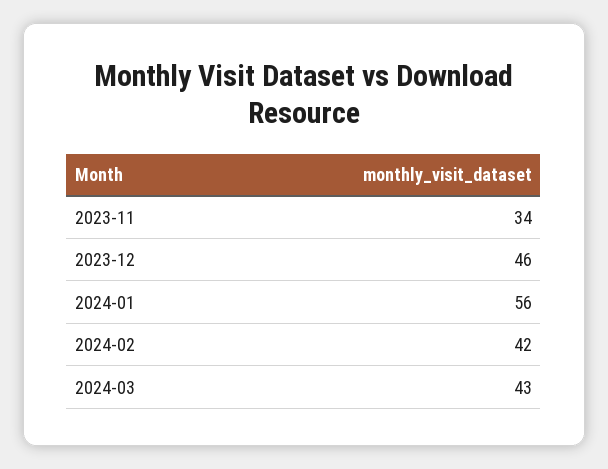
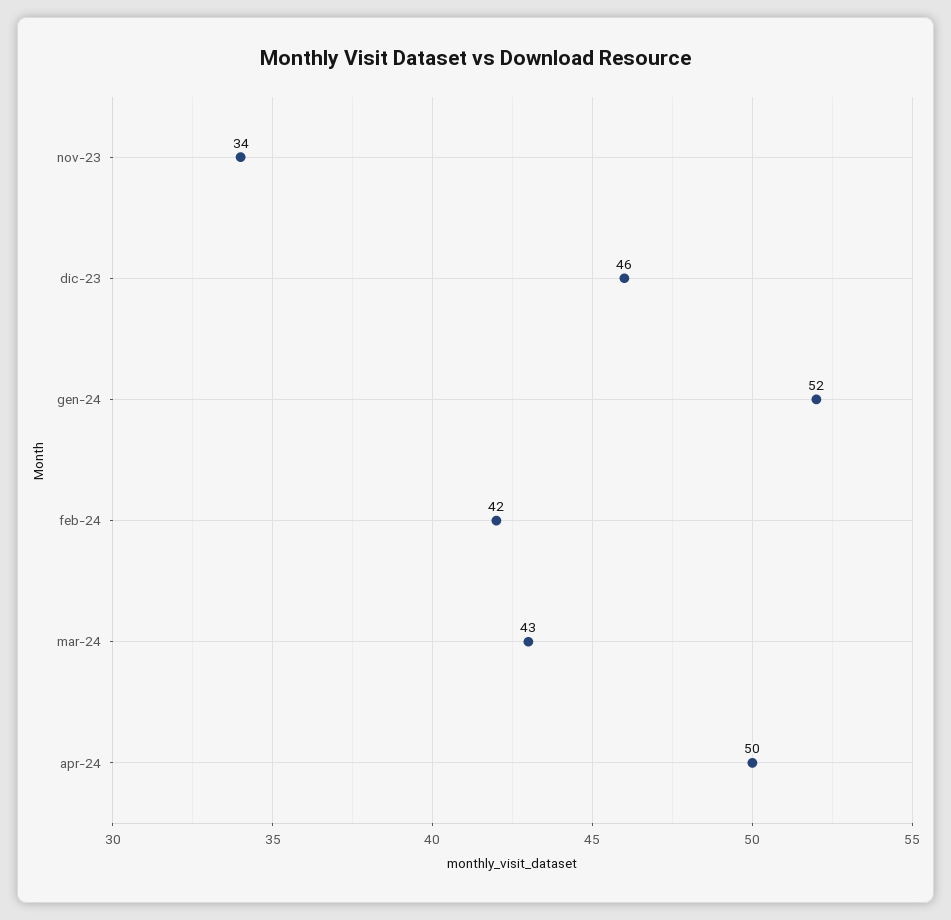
2024-01: 56 -> 52
apr-24: none -> 50

